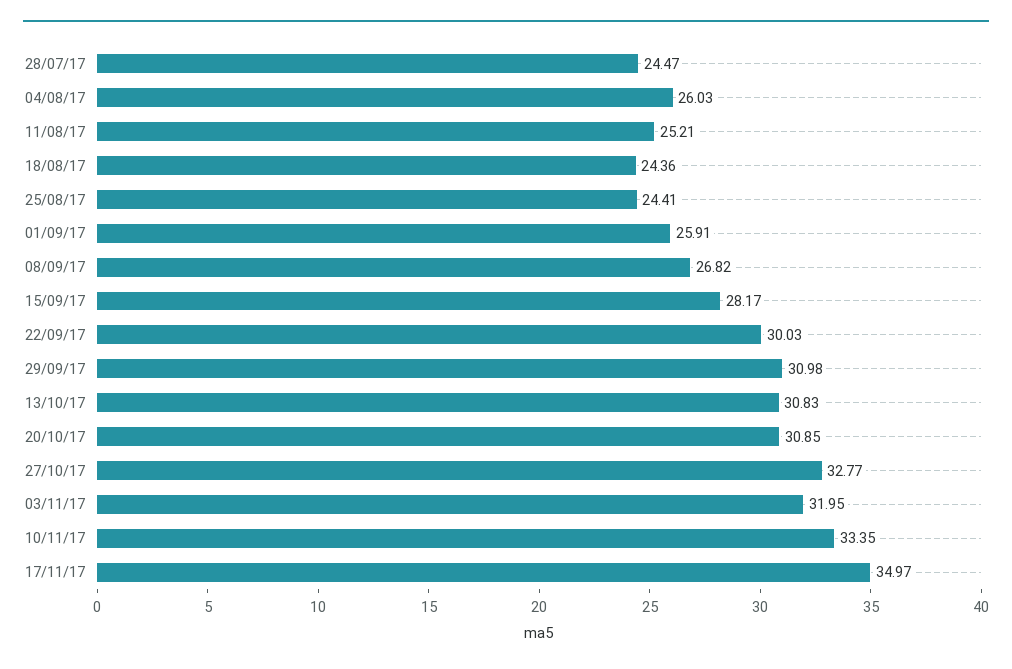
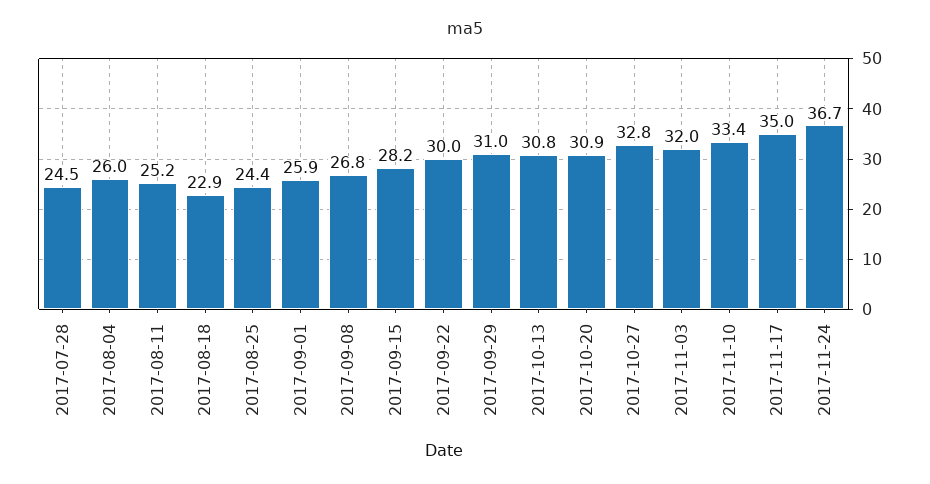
18/08/17: 24.36 -> 22.9
2017-11-24: none -> 36.7

